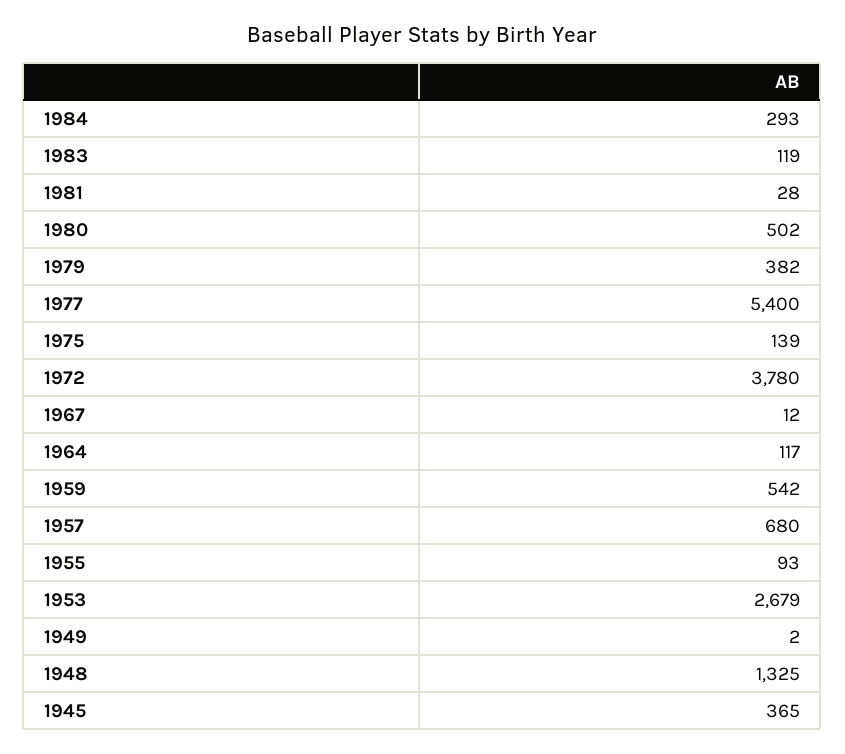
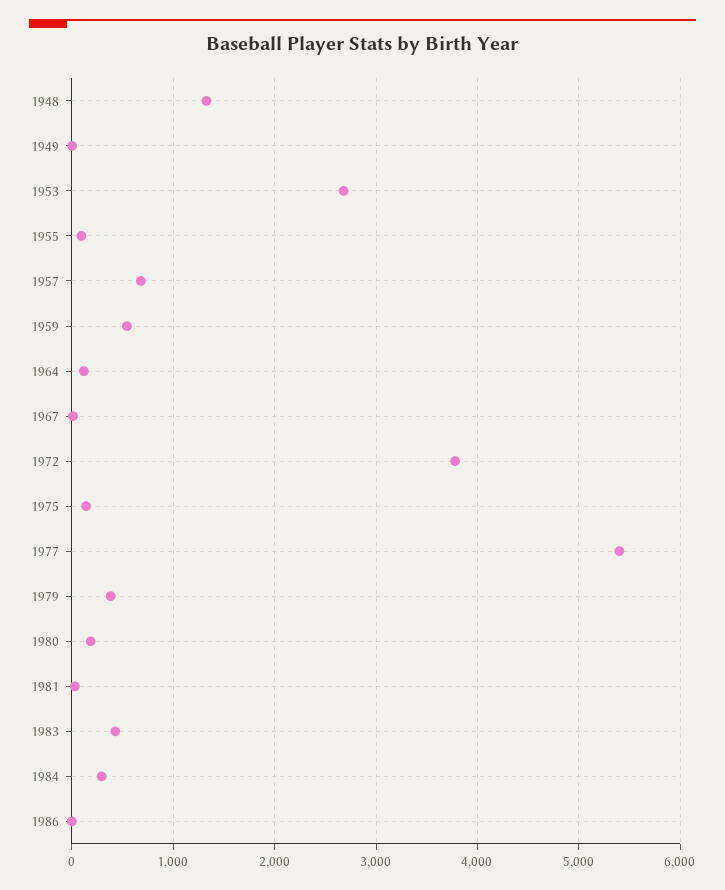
1983: 119 -> 400
1980: 502 -> 200
1945: 365 -> none
1986: none -> 0

